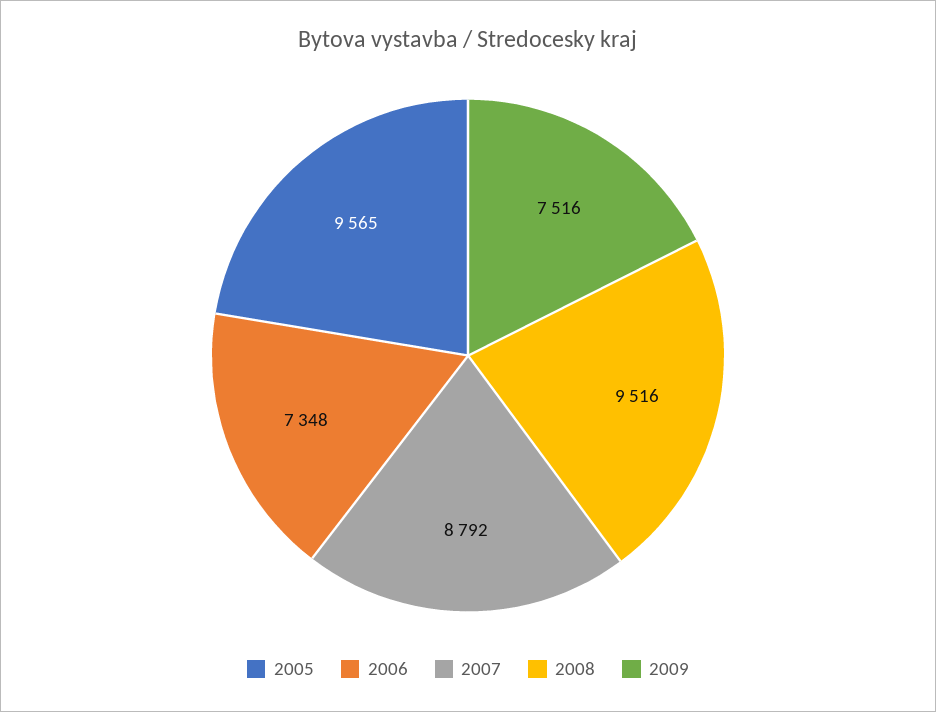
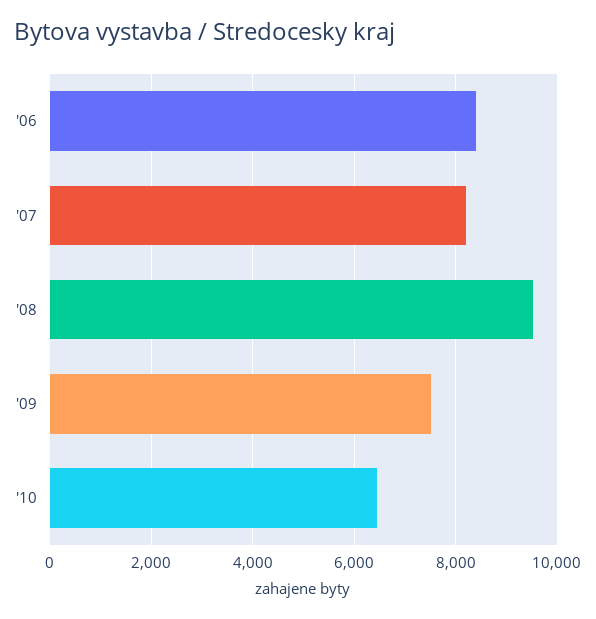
2005: 9565 -> none
2006: 7348 -> 8400
2007: 8792 -> 8200
'10: none -> 6400

